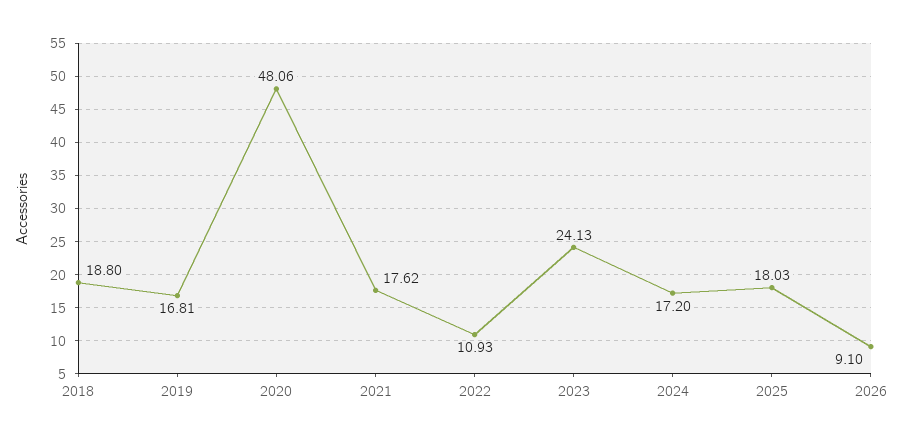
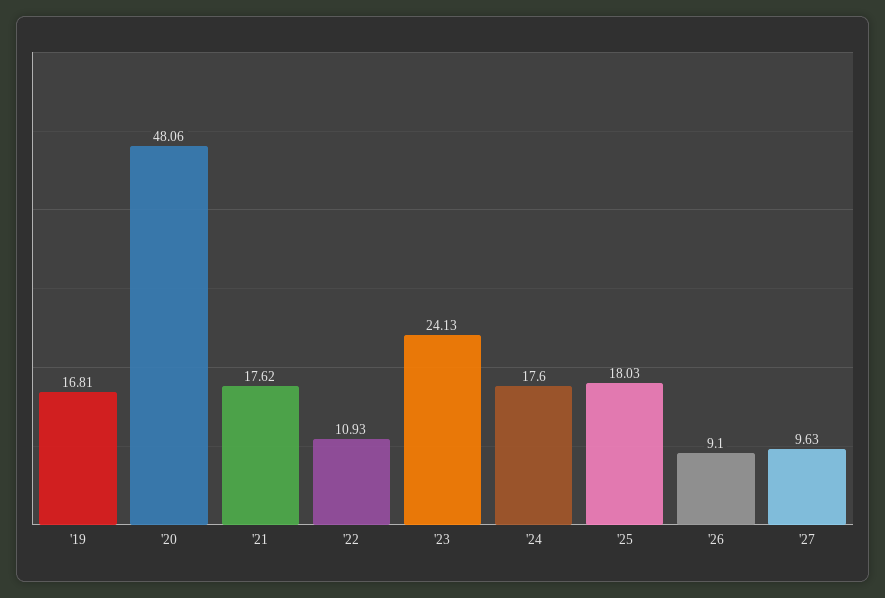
2018: 18.8 -> none
2024: 17.2 -> 17.6
'27: none -> 9.63

